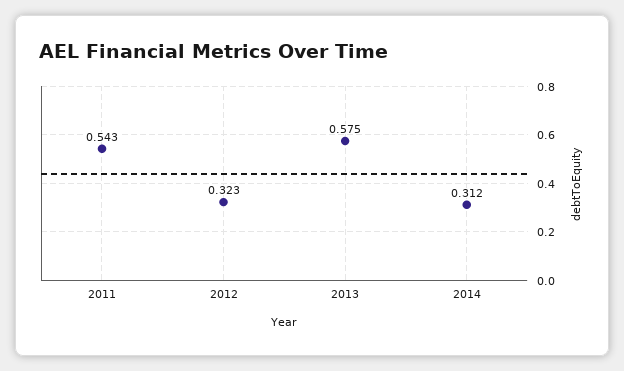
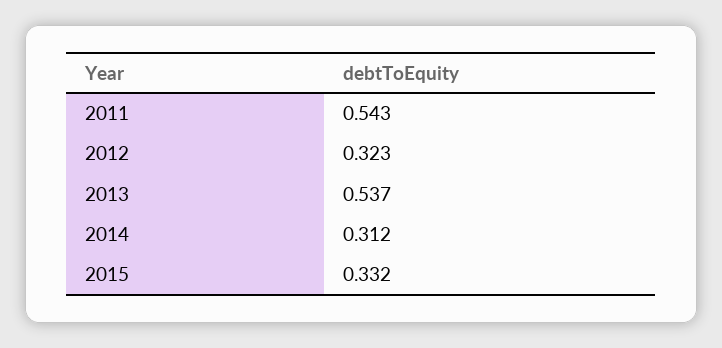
2013: 0.575 -> 0.537
2015: none -> 0.332

